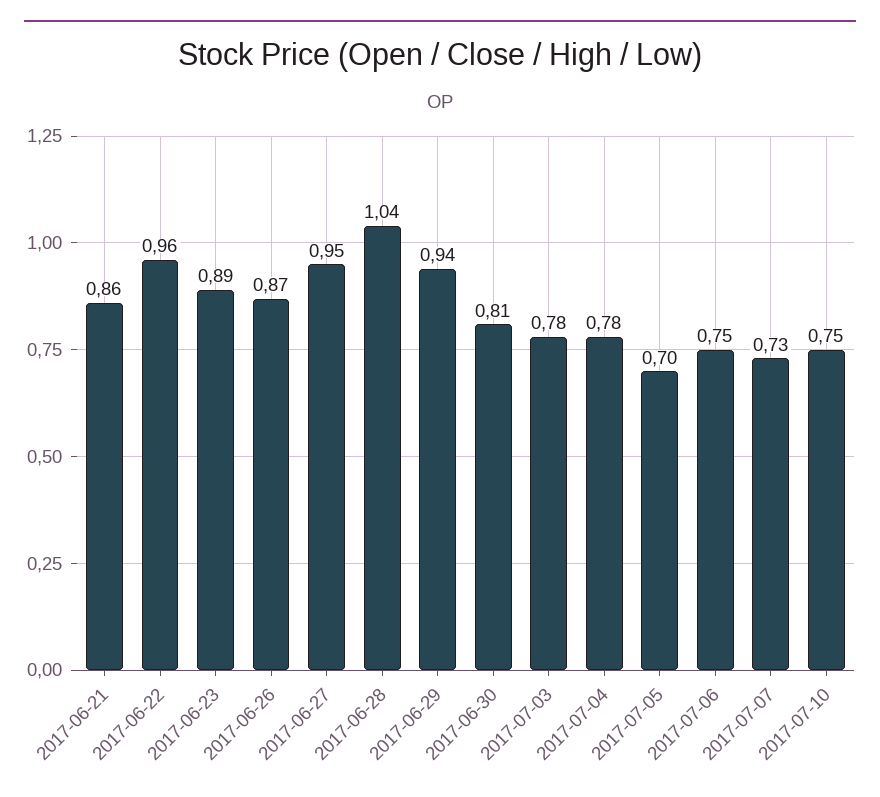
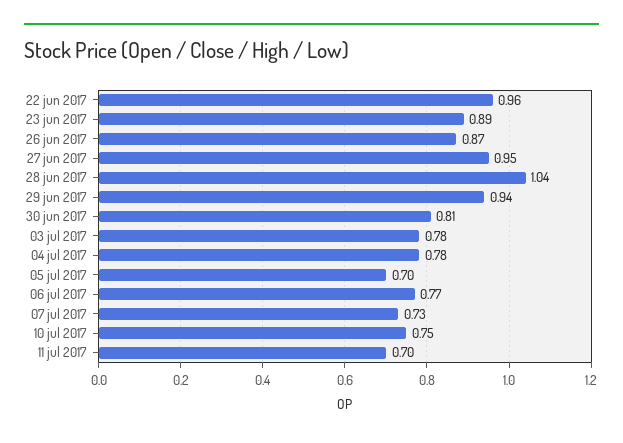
2017-06-21: 0.86 -> none
2017-07-06: 0.75 -> 0.77
11 jul 2017: none -> 0.7

